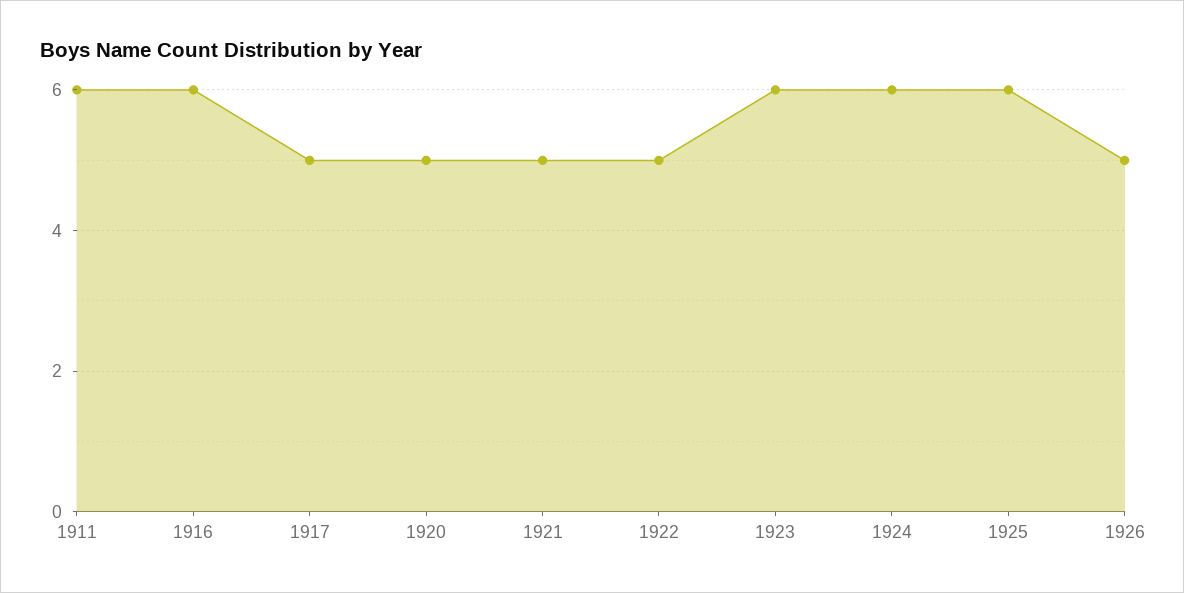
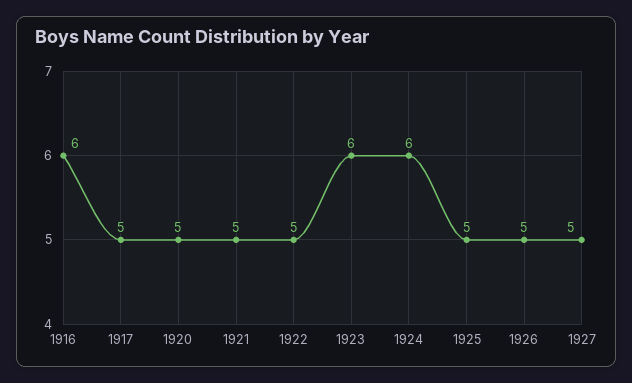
1911: 6 -> none
1925: 6 -> 5
1927: none -> 5

